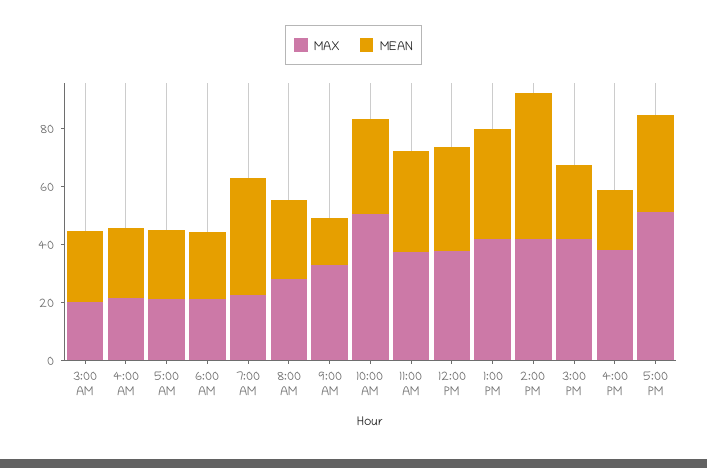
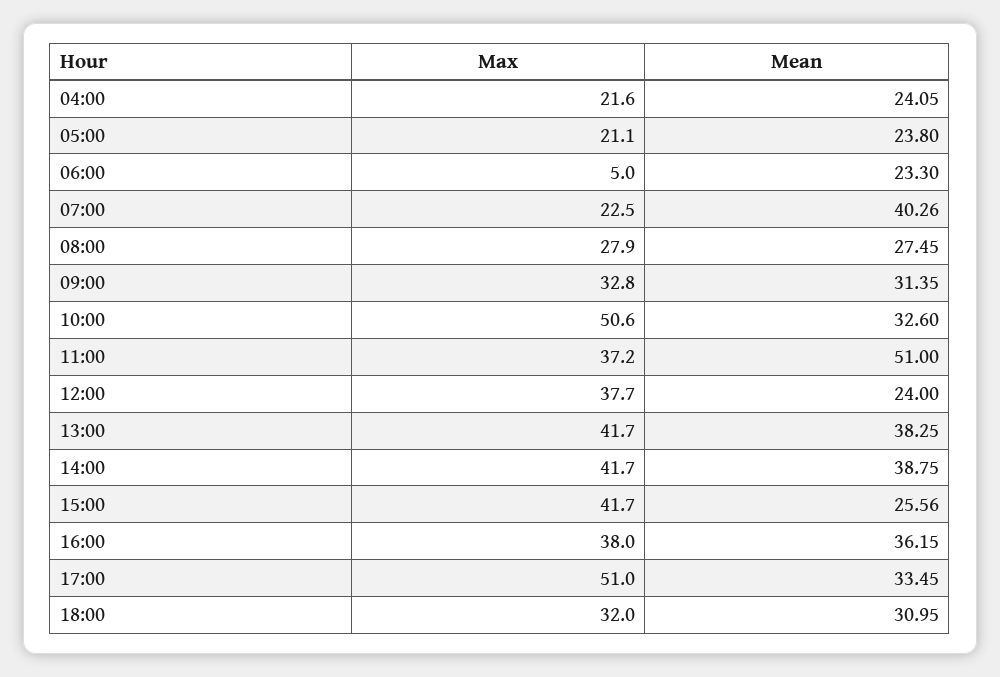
MAX, 3:00 AM: 20 -> none
MEAN, 3:00 AM: 25 -> none
MAX, 6:00 AM: 20 -> 5
MEAN, 9:00 AM: 15 -> 31.35
MEAN, 11:00 AM: 35 -> 51
MEAN, 12:00 PM: 35 -> 24
MEAN, 2:00 PM: 50 -> 38.75
MEAN, 4:00 PM: 20 -> 36.15
MAX, 18:00: none -> 32
MEAN, 18:00: none -> 30.95

